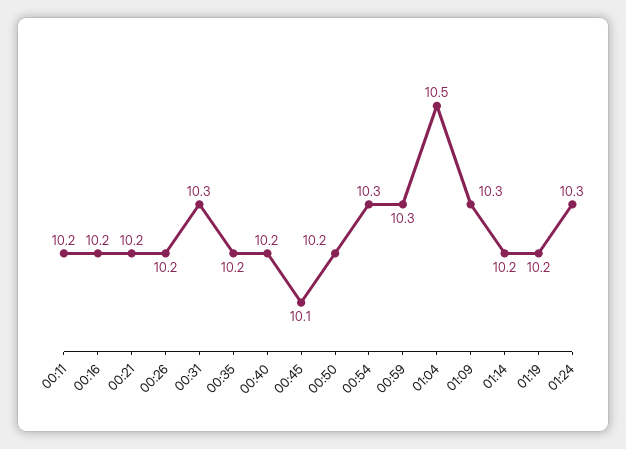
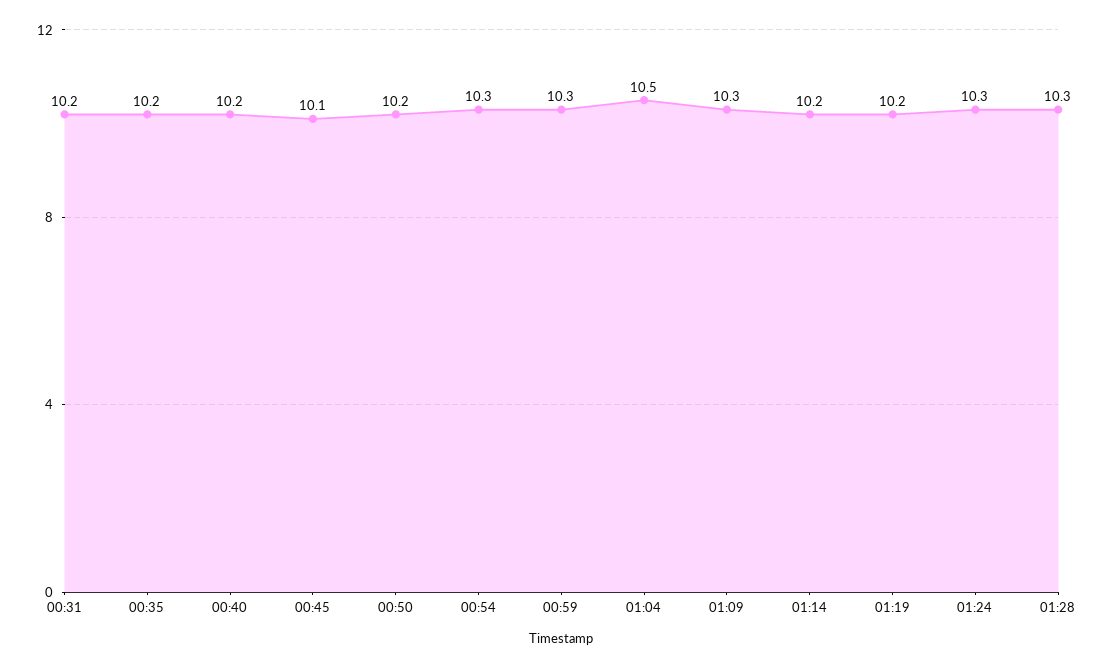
00:11: 10.2 -> none
00:16: 10.2 -> none
00:21: 10.2 -> none
00:26: 10.2 -> none
00:31: 10.3 -> 10.2
01:28: none -> 10.3

